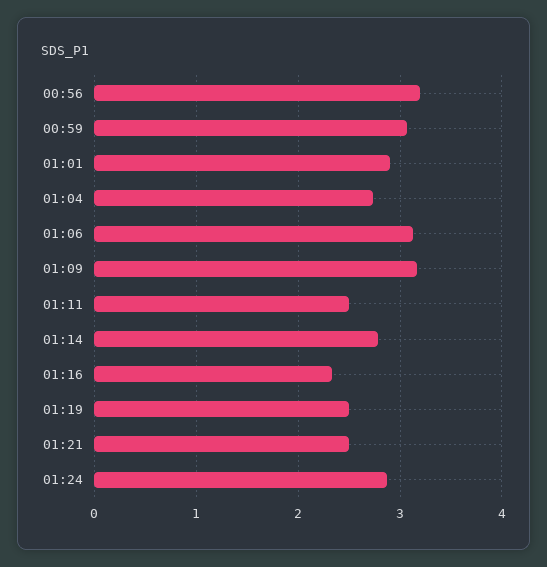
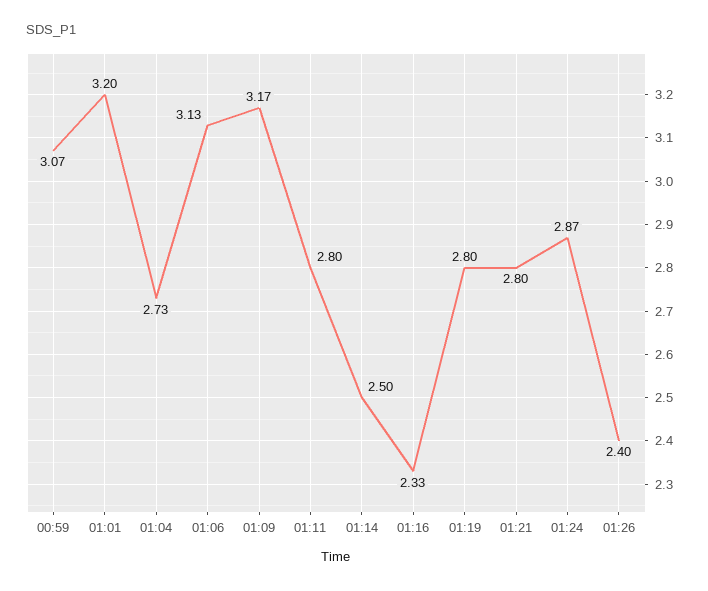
00:56: 3.2 -> none
01:01: 2.9 -> 3.2
01:11: 2.5 -> 2.8
01:14: 2.8 -> 2.5
01:19: 2.5 -> 2.8
01:21: 2.5 -> 2.8
01:26: none -> 2.4

